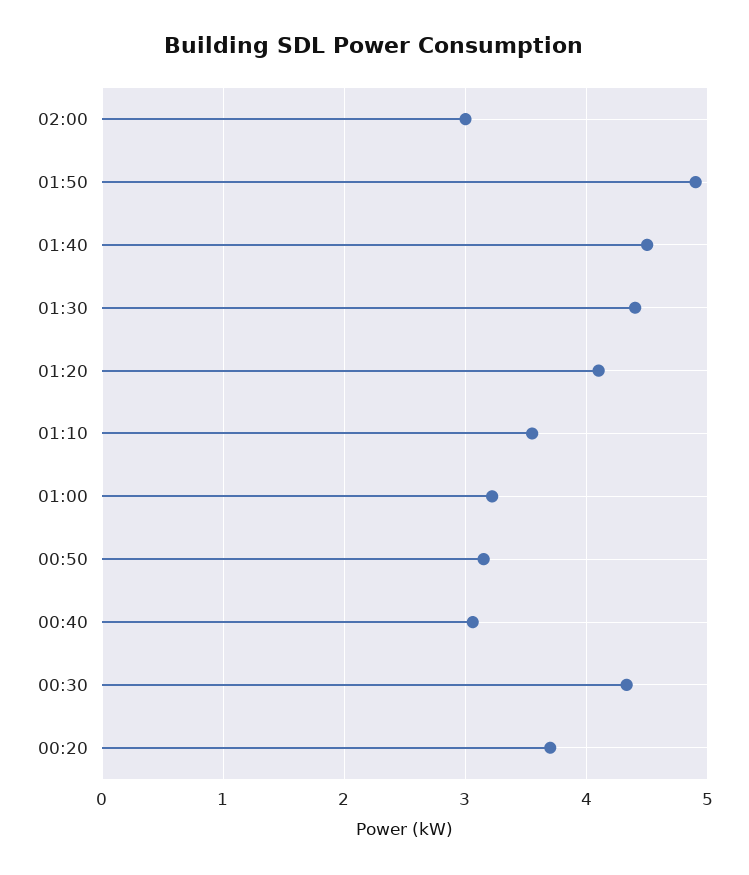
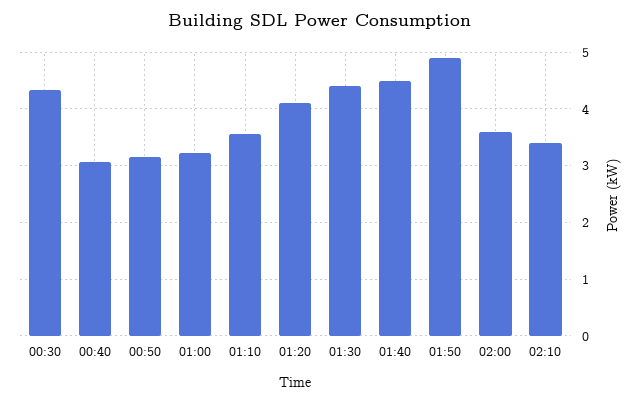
02:00: 3 -> 3.6
00:20: 3.7 -> none
02:10: none -> 3.4

